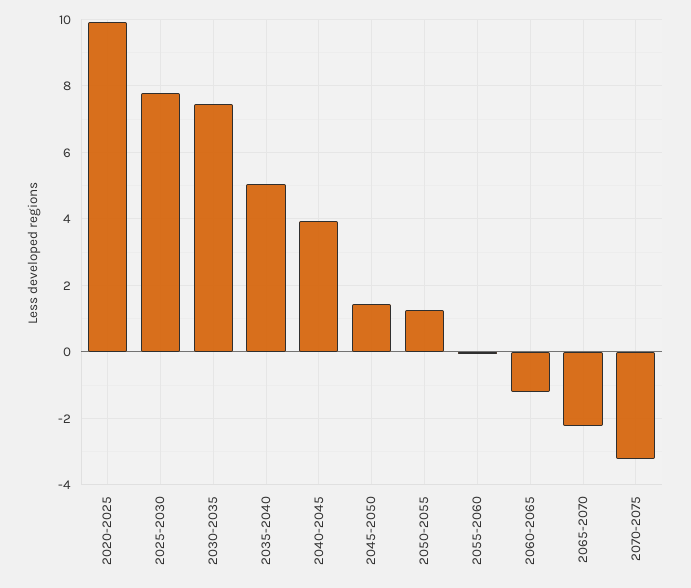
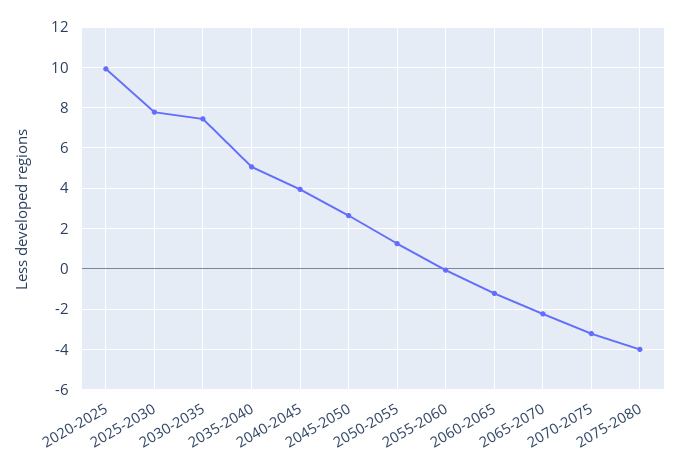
2045-2050: 1.4 -> 2.5
2075-2080: none -> -4

